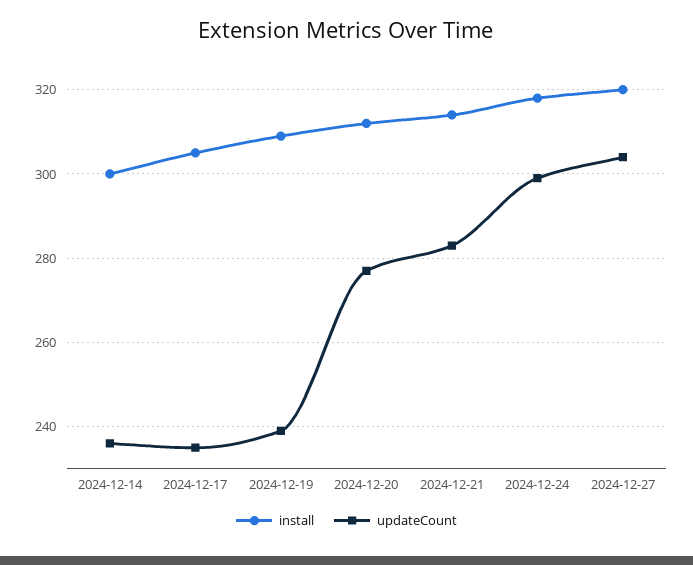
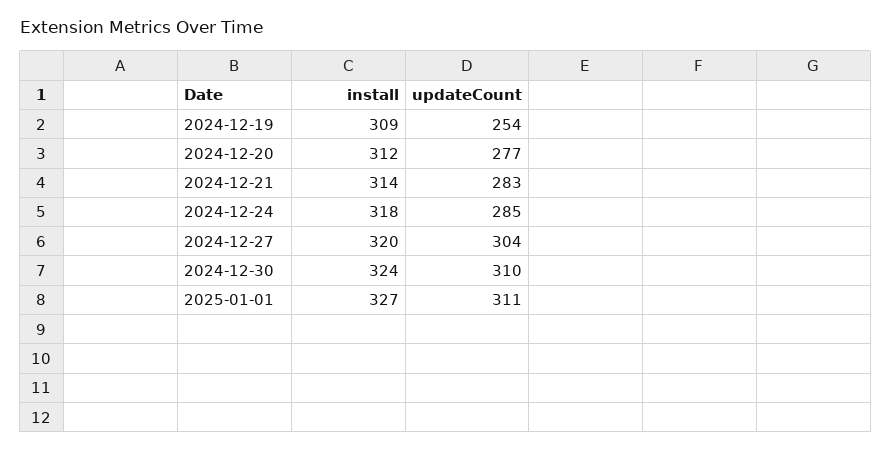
install, 2024-12-14: 300 -> none
updateCount, 2024-12-14: 235 -> none
install, 2024-12-17: 305 -> none
updateCount, 2024-12-17: 235 -> none
updateCount, 2024-12-19: 240 -> 254
updateCount, 2024-12-24: 300 -> 285
install, 2024-12-30: none -> 324
updateCount, 2024-12-30: none -> 310
install, 2025-01-01: none -> 327
updateCount, 2025-01-01: none -> 311

